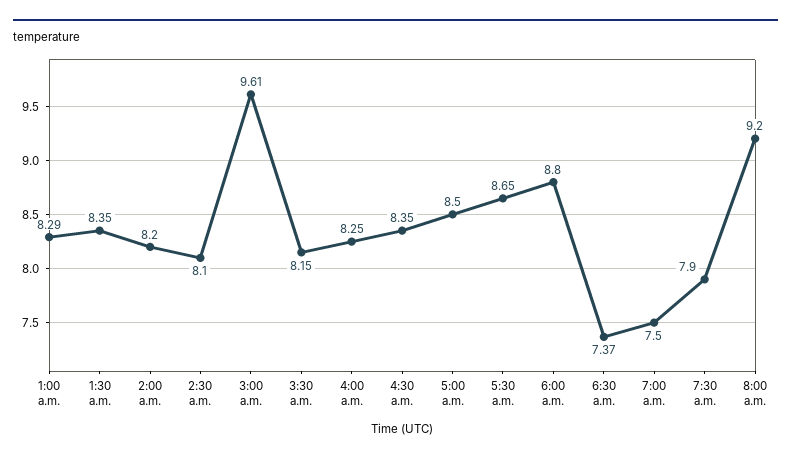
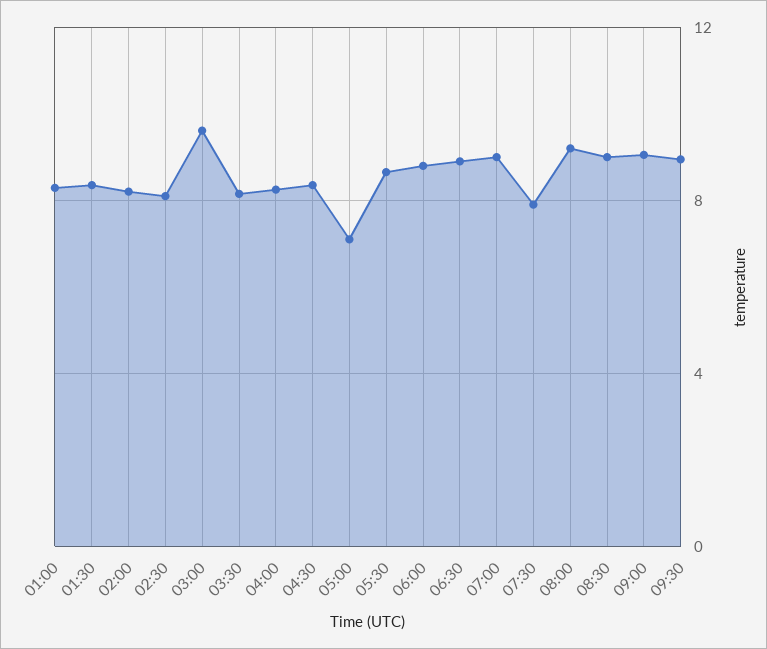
5:00 a.m.: 8.5 -> 7
6:30 a.m.: 7.37 -> 9
7:00 a.m.: 7.5 -> 9
08:30: none -> 9
09:00: none -> 9
09:30: none -> 9

